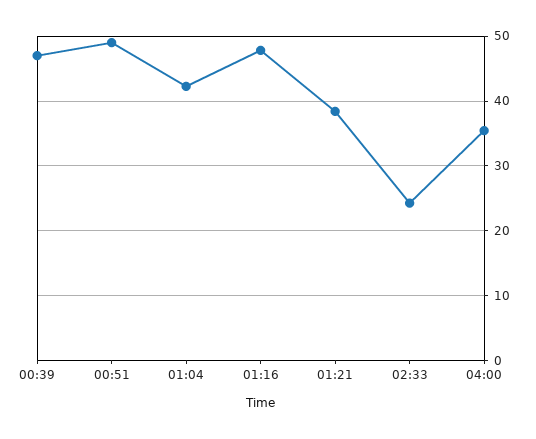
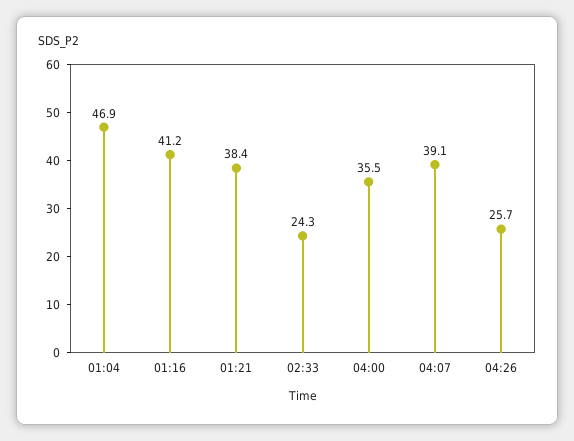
00:39: 47 -> none
00:51: 49 -> none
01:04: 42 -> 46.9
01:16: 48 -> 41.2
04:07: none -> 39.1
04:26: none -> 25.7

